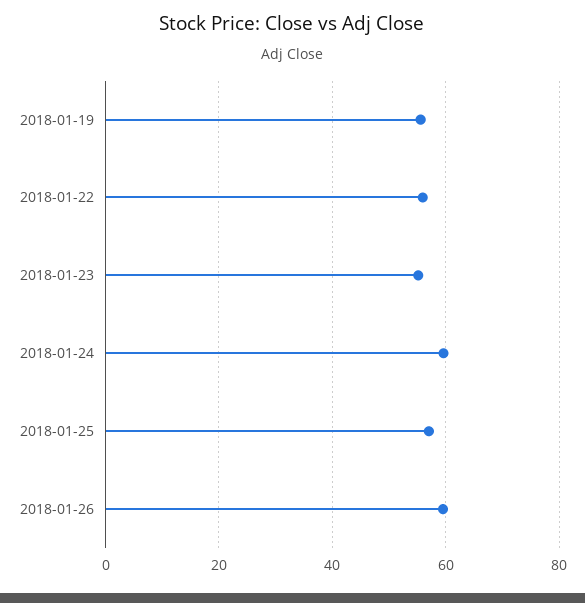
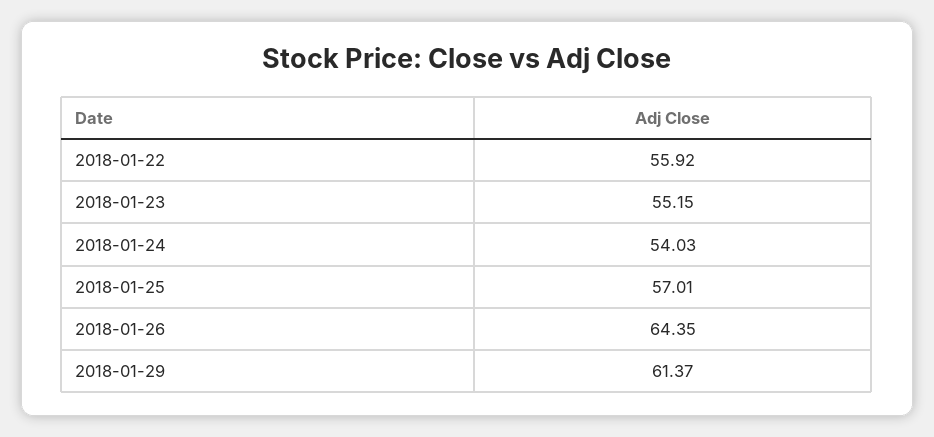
2018-01-19: 56 -> none
2018-01-24: 60 -> 54.03
2018-01-26: 60 -> 64.35
2018-01-29: none -> 61.37

